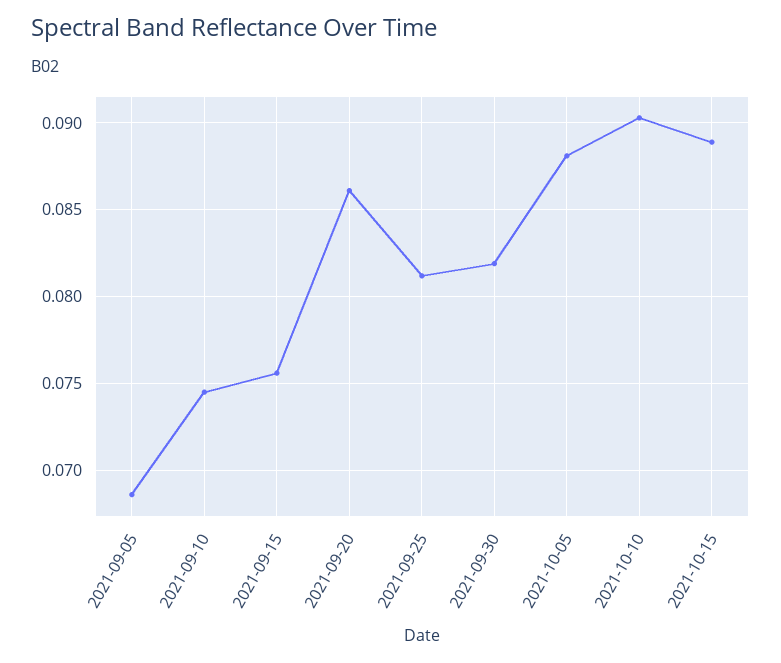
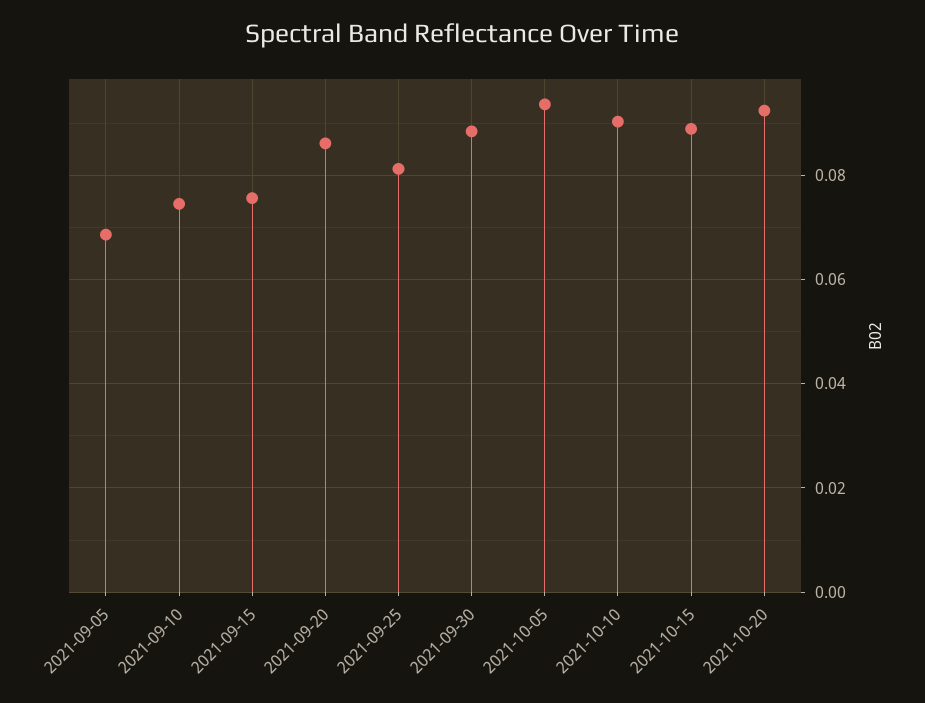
2021-09-30: 0.082 -> 0.088
2021-10-05: 0.088 -> 0.094
2021-10-20: none -> 0.092

